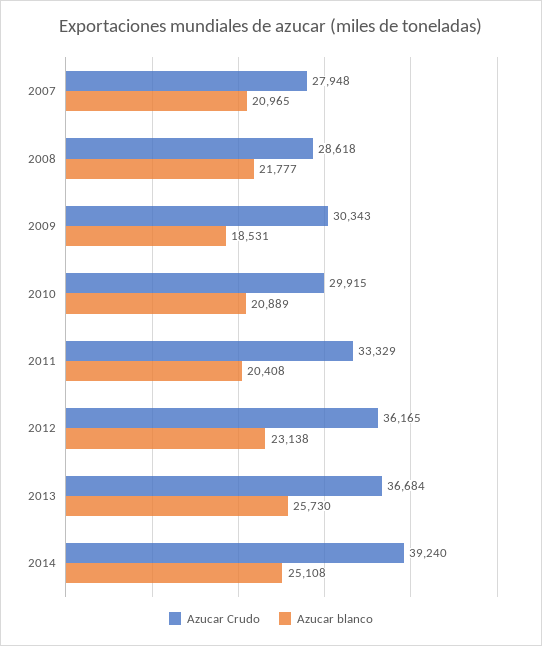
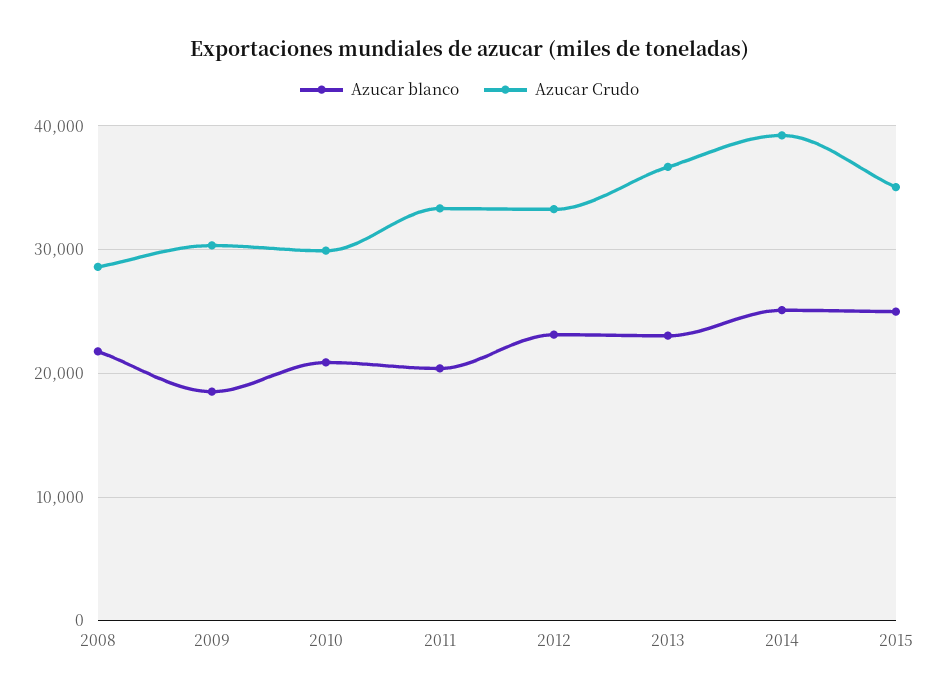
Azucar Crudo, 2007: 27948 -> none
Azucar blanco, 2007: 20965 -> none
Azucar Crudo, 2012: 36165 -> 33000
Azucar blanco, 2013: 25730 -> 23000
Azucar blanco, 2015: none -> 25000
Azucar Crudo, 2015: none -> 35000

